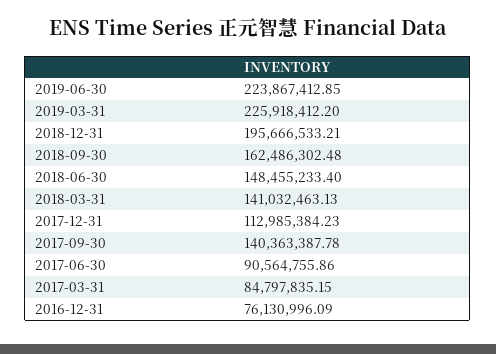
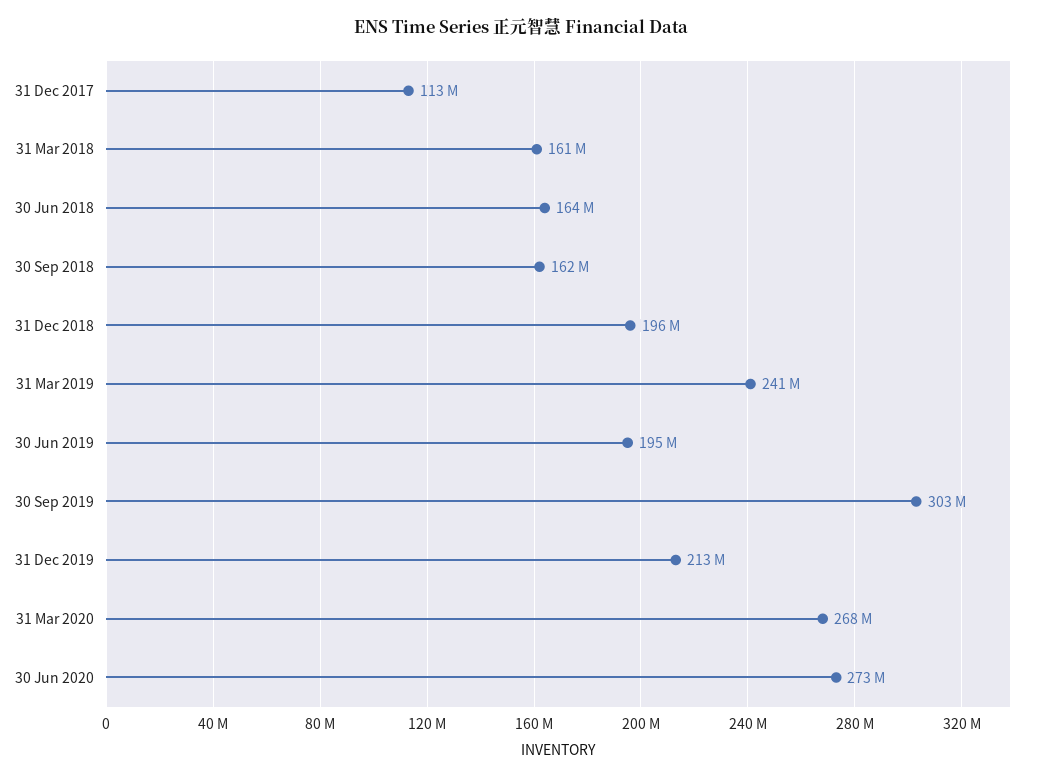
2019-06-30: 223867412.85 -> 195000000
2019-03-31: 225918412.2 -> 241000000
2018-06-30: 148455233.4 -> 164000000
2018-03-31: 141032463.13 -> 161000000
2017-09-30: 140363387.78 -> none
2017-06-30: 90564755.86 -> none
2017-03-31: 84797835.15 -> none
2016-12-31: 76130996.09 -> none
30 Sep 2019: none -> 303000000
31 Dec 2019: none -> 213000000
31 Mar 2020: none -> 268000000
30 Jun 2020: none -> 273000000

